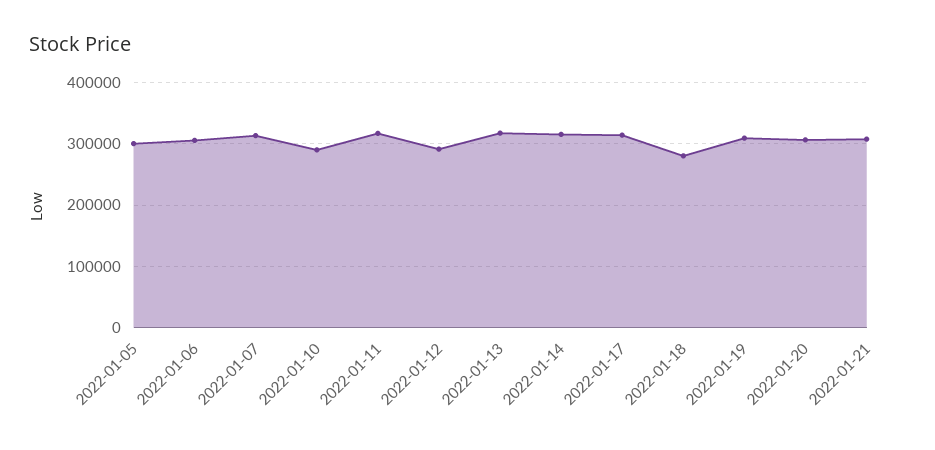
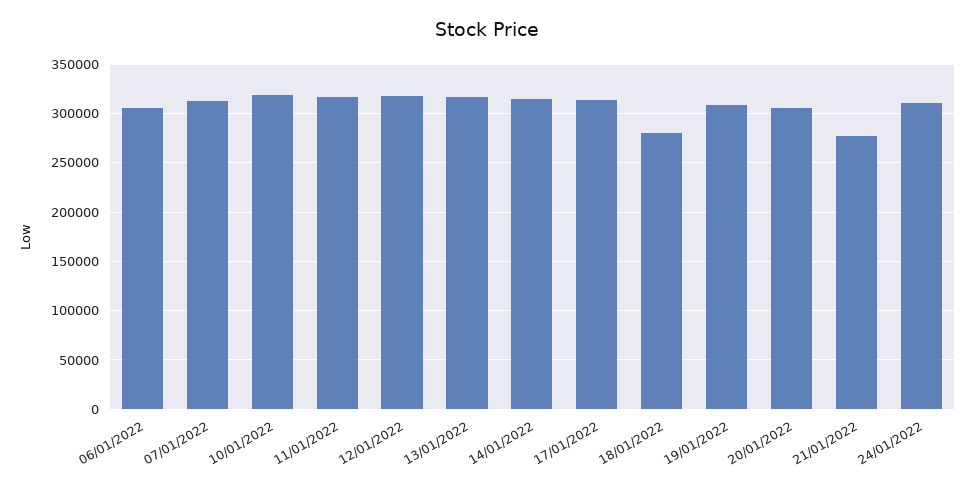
2022-01-05: 300000 -> none
2022-01-10: 290000 -> 320000
2022-01-12: 290000 -> 320000
2022-01-21: 310000 -> 280000
24/01/2022: none -> 310000

